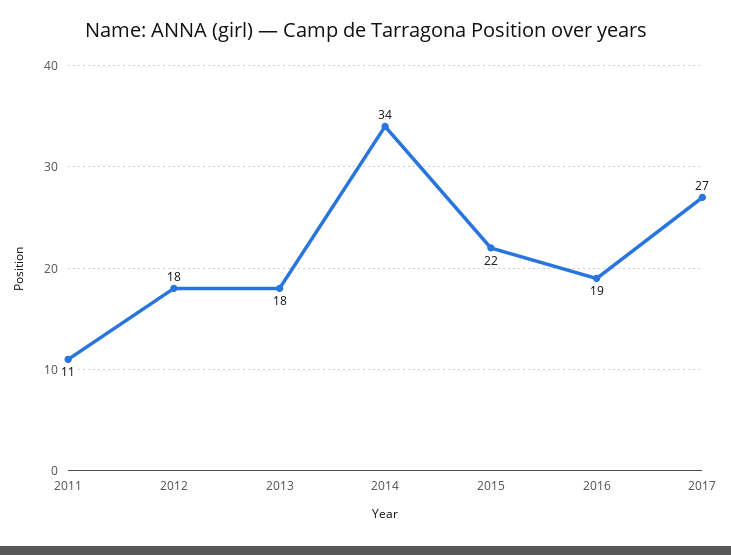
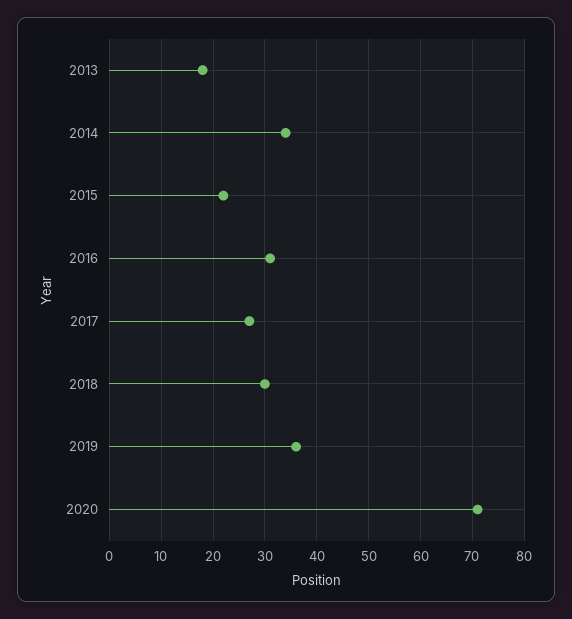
2011: 11 -> none
2012: 18 -> none
2016: 19 -> 30
2018: none -> 30
2019: none -> 35
2020: none -> 70

